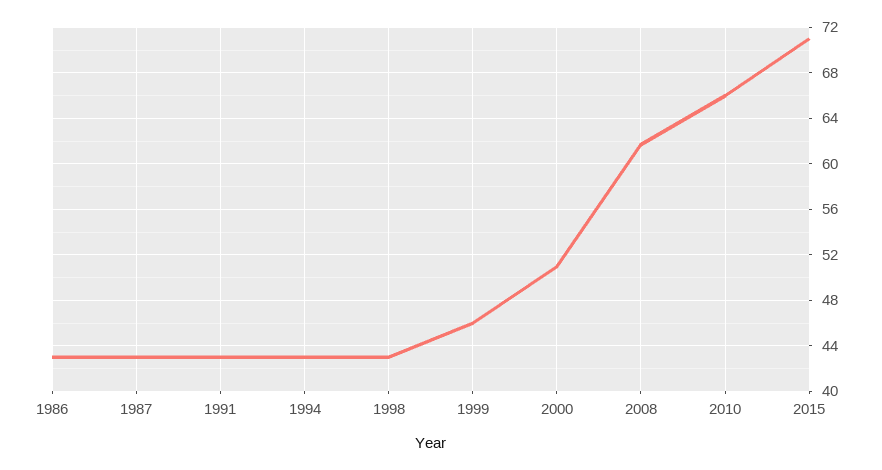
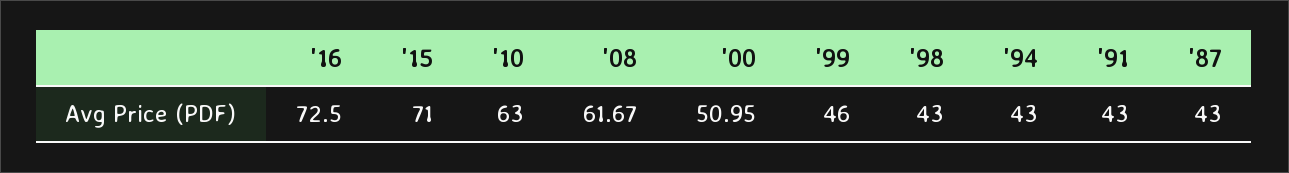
1986: 43 -> none
2010: 66 -> 63
'16: none -> 72.5

